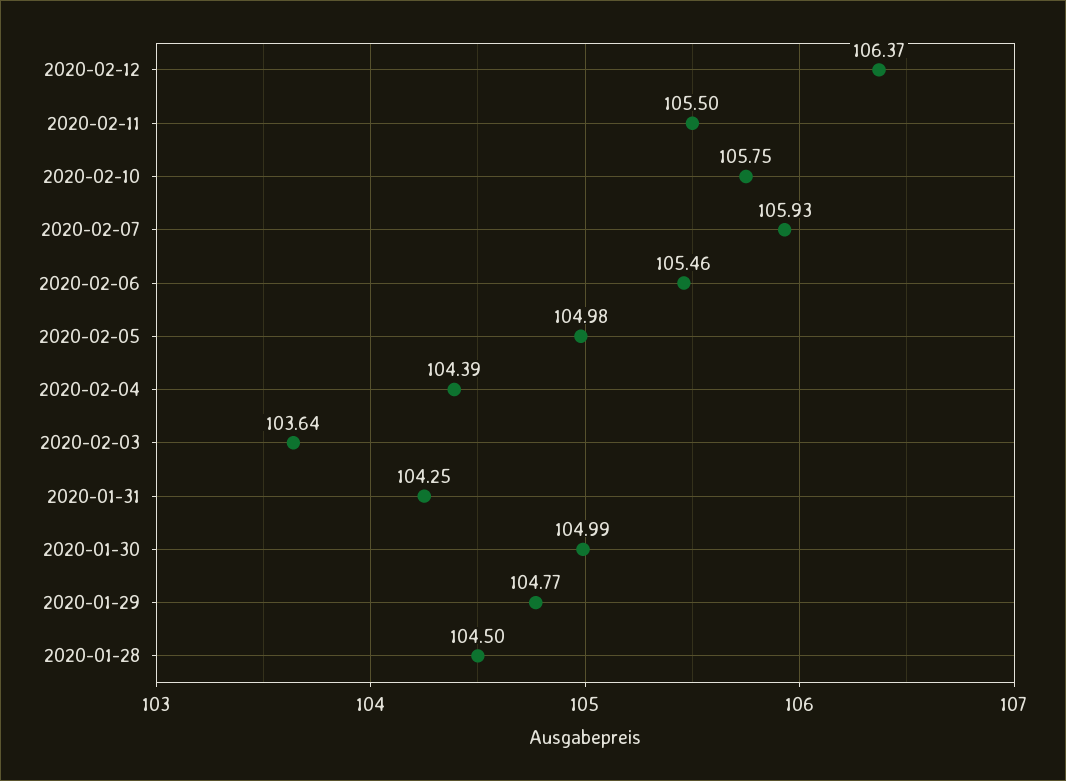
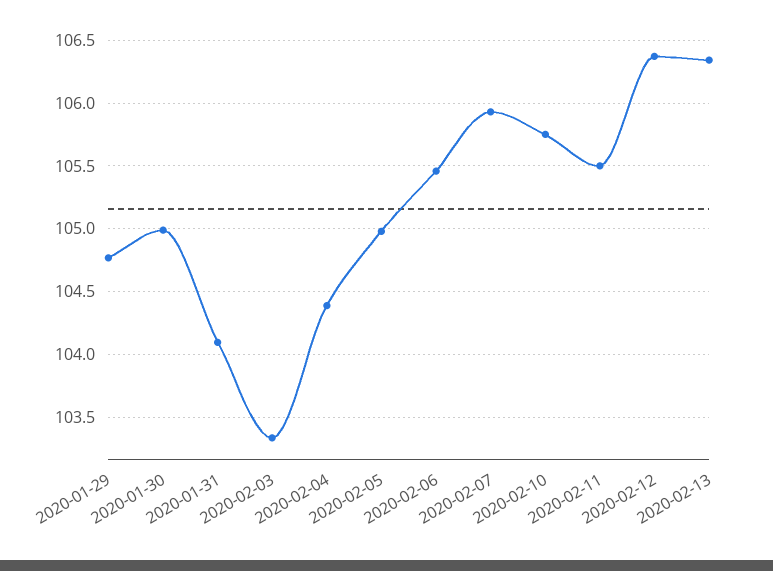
2020-02-03: 103.64 -> 103.35
2020-01-31: 104.25 -> 104.1
2020-01-28: 104.5 -> none
2020-02-13: none -> 106.35

